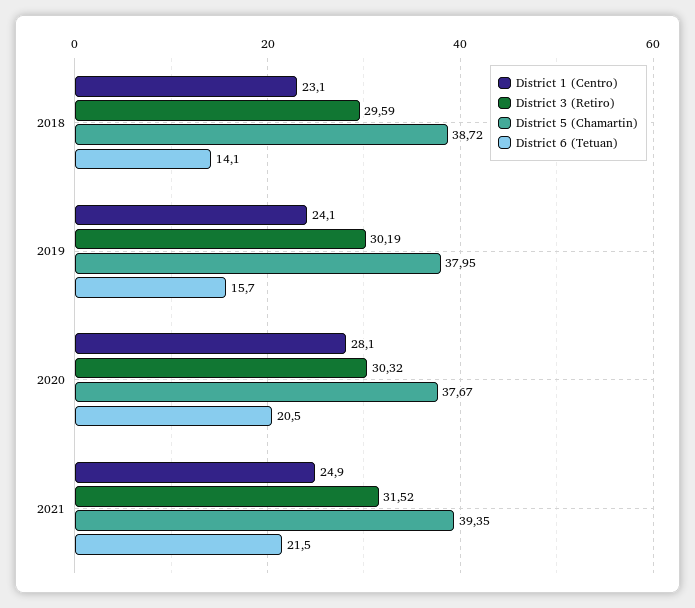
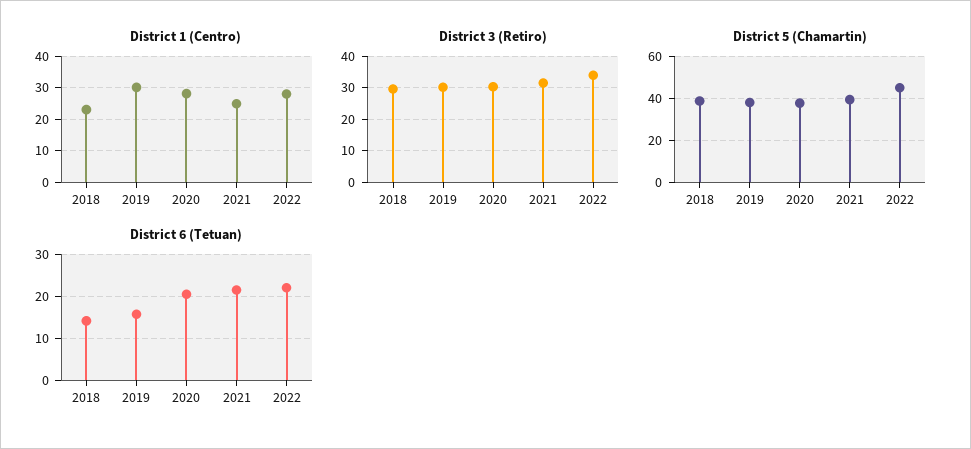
District 1 (Centro), 2019: 24.1 -> 30
District 1 (Centro), 2022: none -> 28
District 3 (Retiro), 2022: none -> 34
District 5 (Chamartin), 2022: none -> 45
District 6 (Tetuan), 2022: none -> 22

